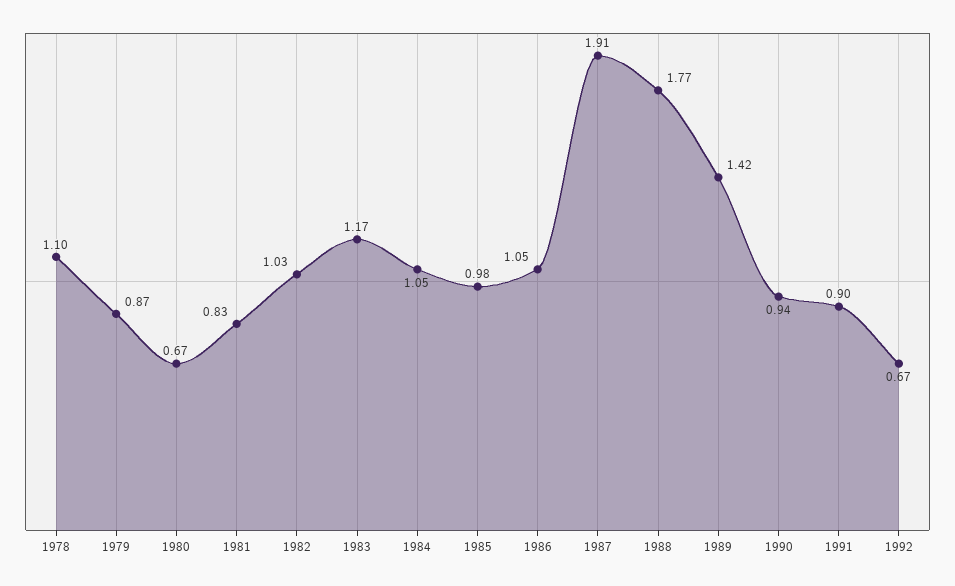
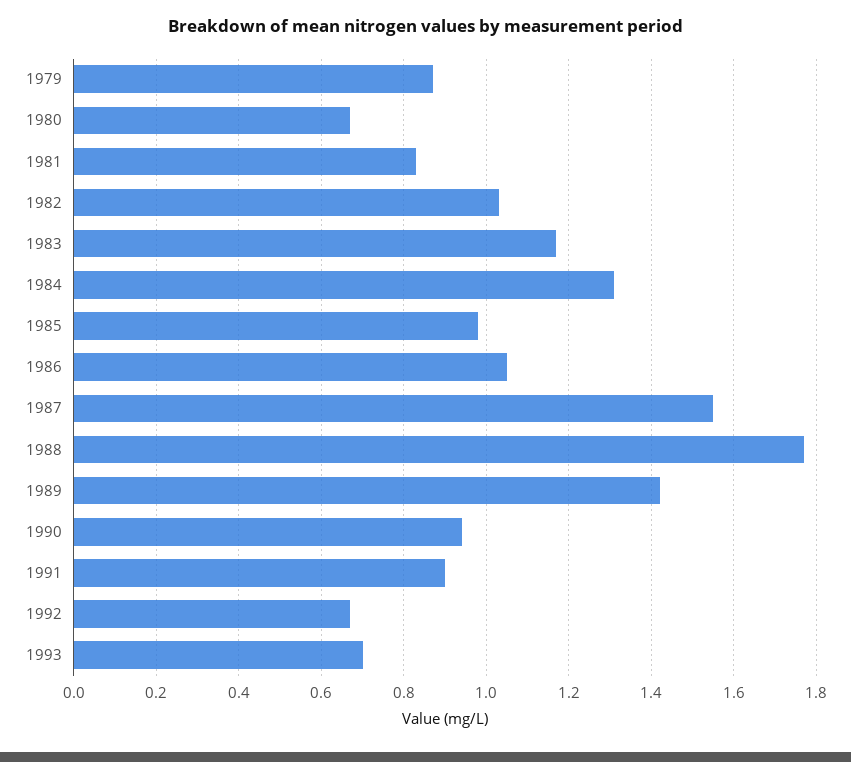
1978: 1.1 -> none
1984: 1.05 -> 1.3
1987: 1.91 -> 1.55
1993: none -> 0.7

